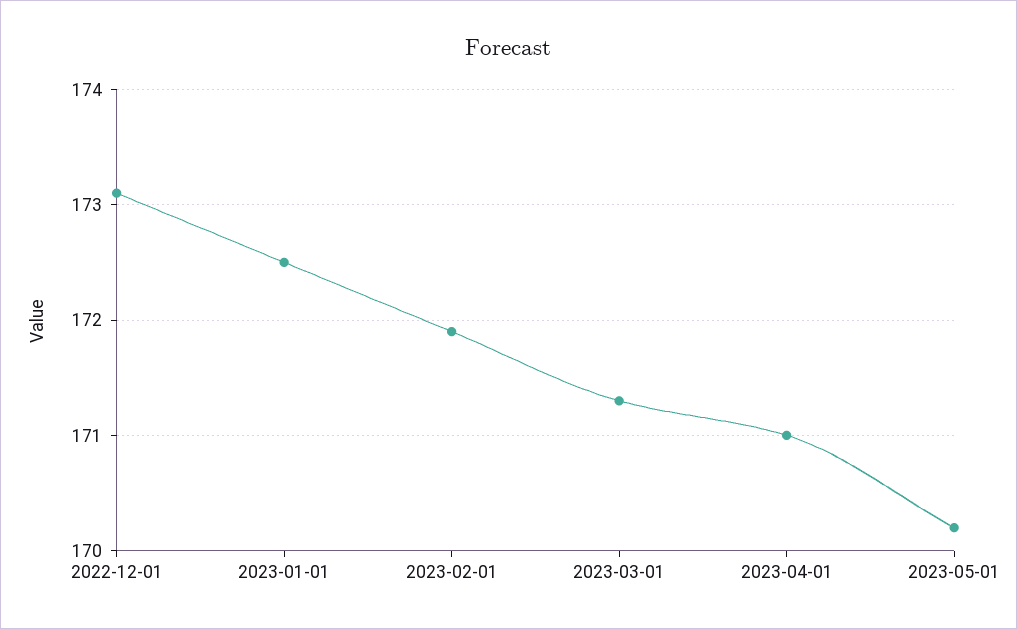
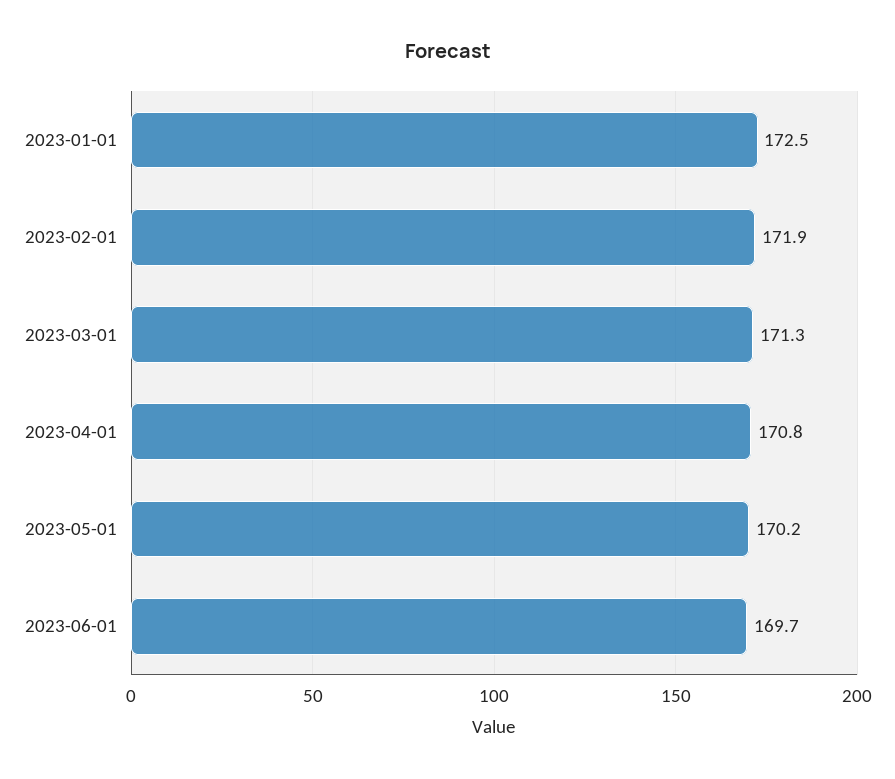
2022-12-01: 173.1 -> none
2023-04-01: 171 -> 170.8
2023-06-01: none -> 169.7

